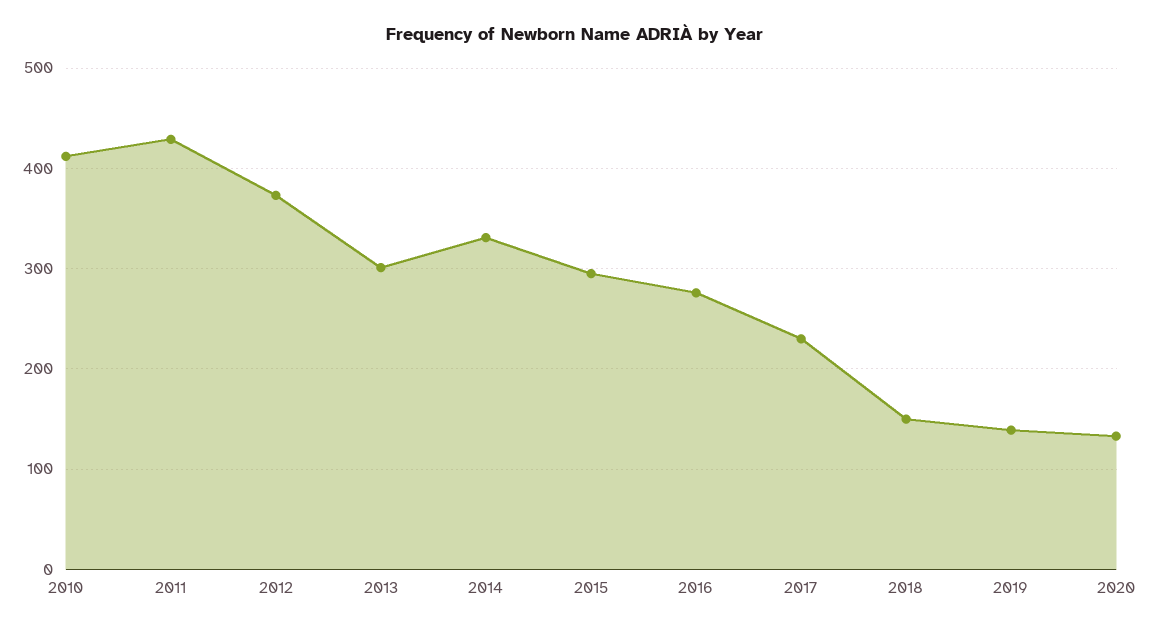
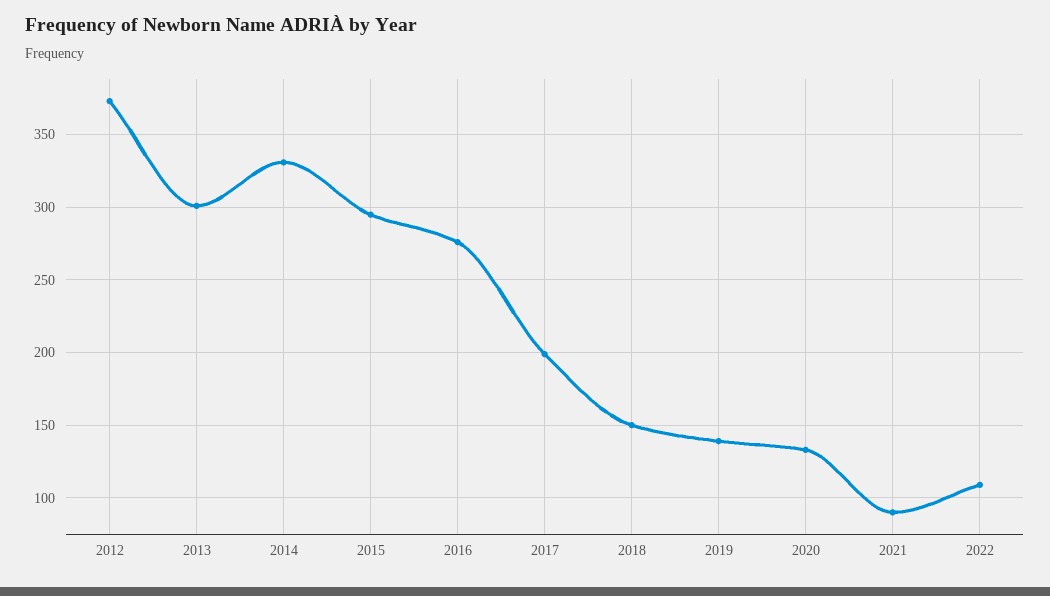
2010: 410 -> none
2011: 430 -> none
2017: 230 -> 200
2021: none -> 90
2022: none -> 110

